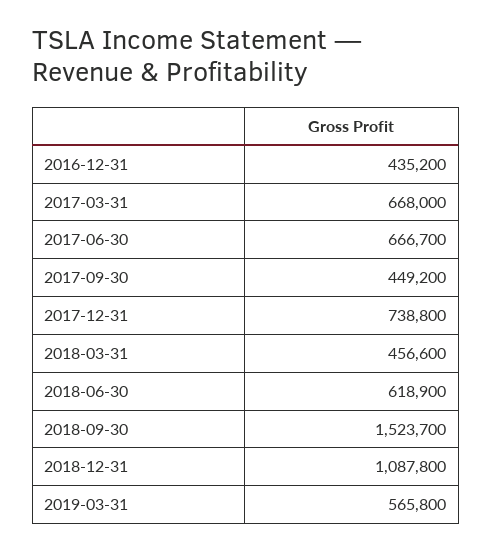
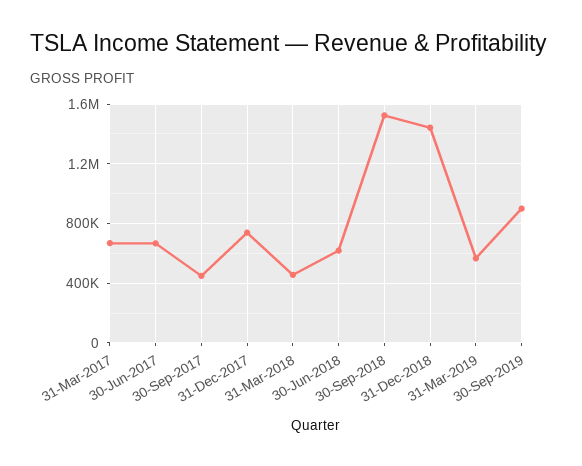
2016-12-31: 435200 -> none
2018-12-31: 1087800 -> 1450000
30-Sep-2019: none -> 900000

